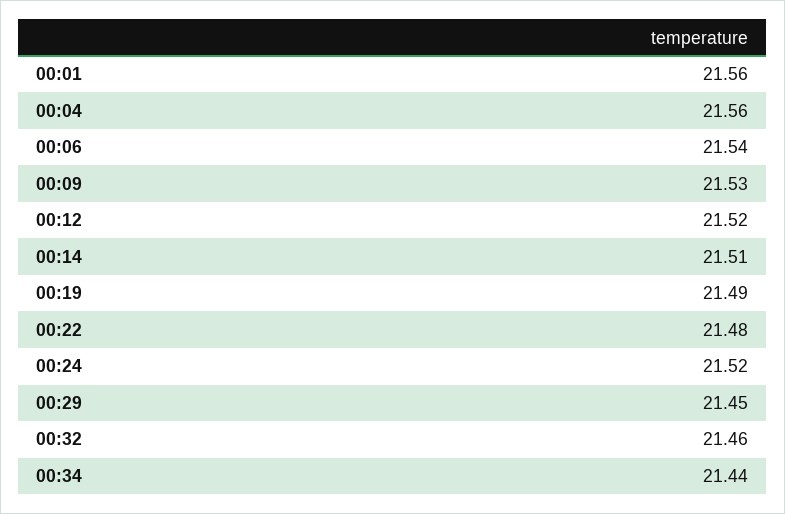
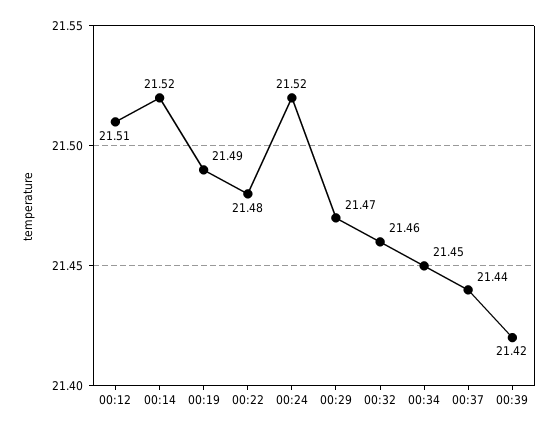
00:01: 21.56 -> none
00:04: 21.56 -> none
00:06: 21.54 -> none
00:09: 21.53 -> none
00:12: 21.52 -> 21.51
00:14: 21.51 -> 21.52
00:29: 21.45 -> 21.47
00:34: 21.44 -> 21.45
00:37: none -> 21.44
00:39: none -> 21.42

